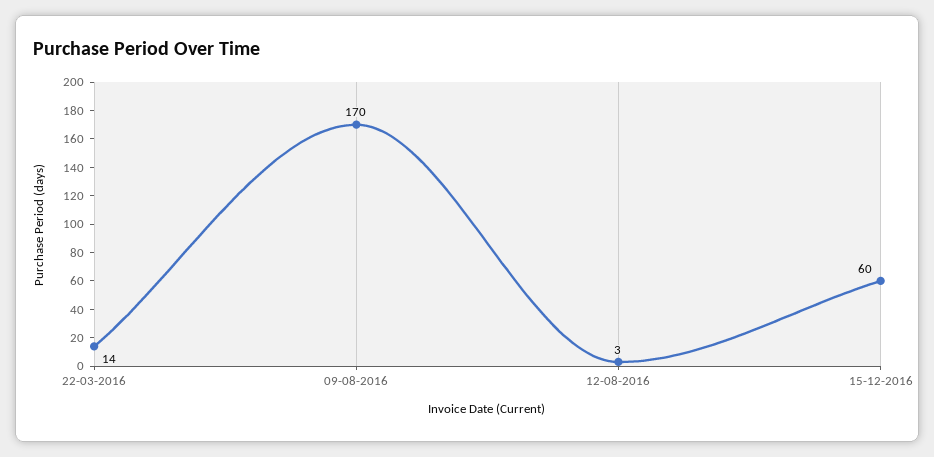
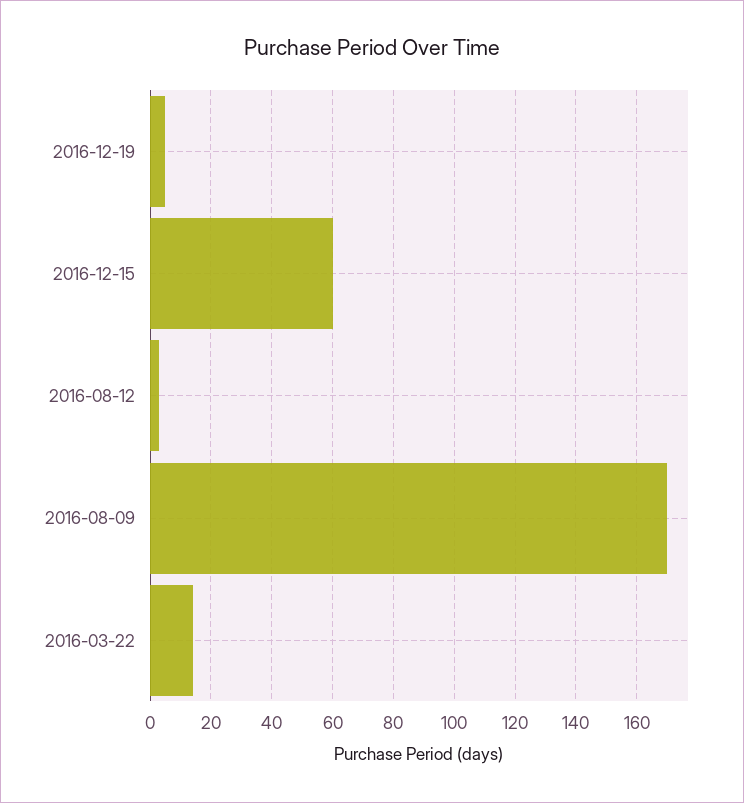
2016-12-19: none -> 5

